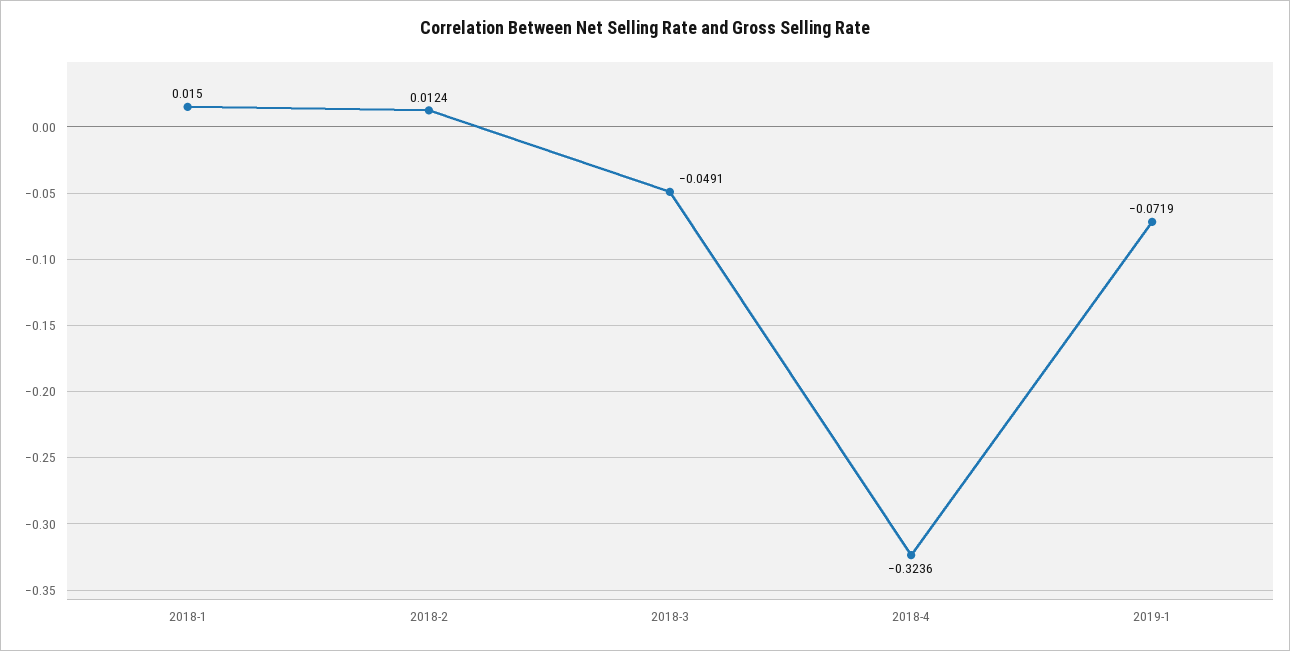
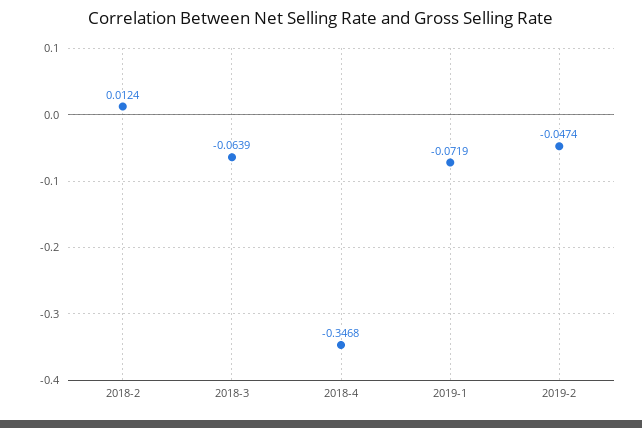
2018-1: 0.015 -> none
2018-3: -0.0491 -> -0.0639
2018-4: -0.3236 -> -0.3468
2019-2: none -> -0.0474

